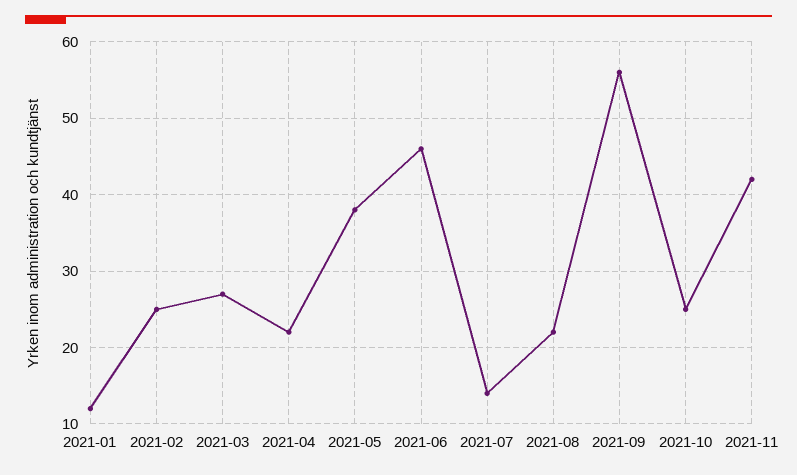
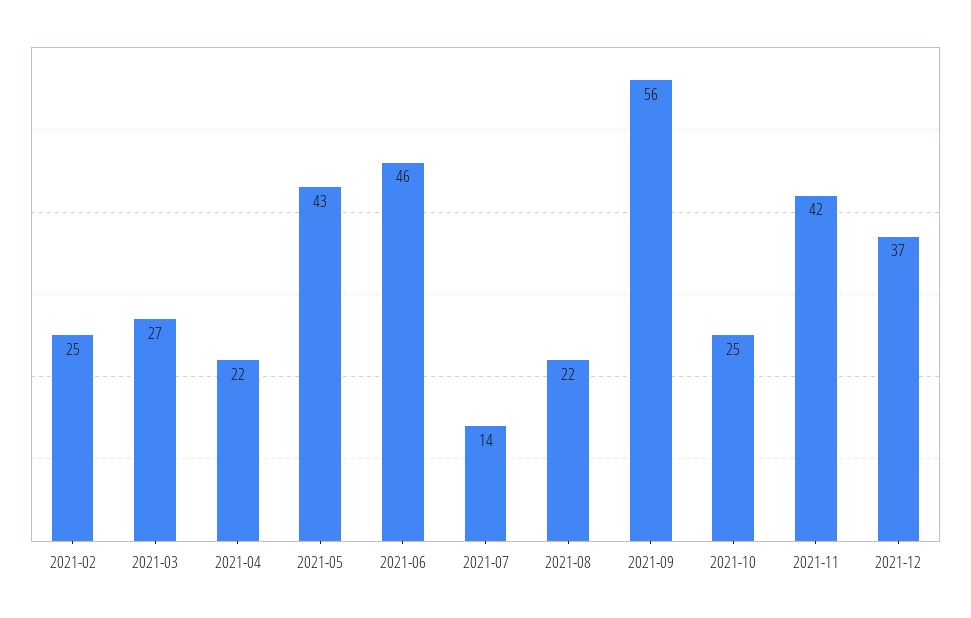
2021-01: 12 -> none
2021-05: 38 -> 43
2021-12: none -> 37

